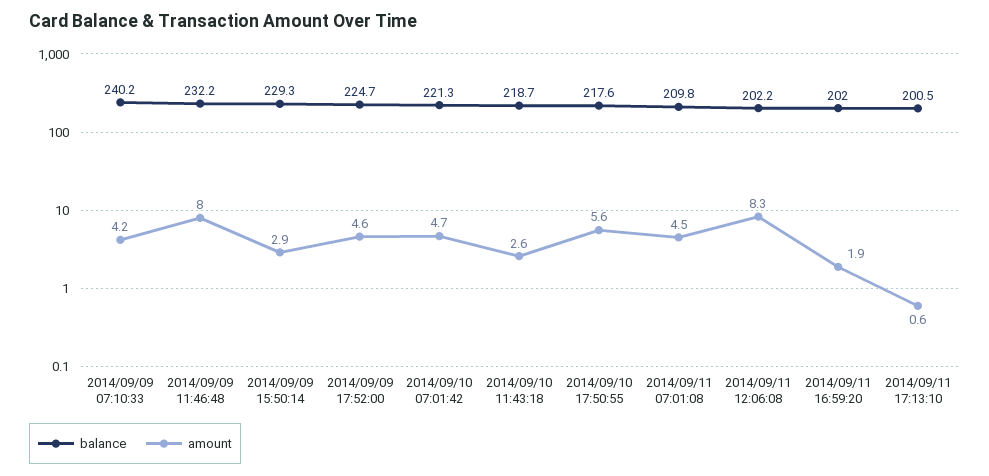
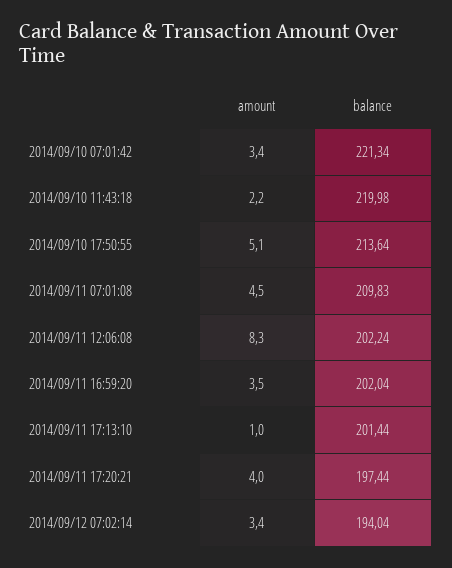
balance, 2014/09/09 07:10:33: 240.2 -> none
amount, 2014/09/09 07:10:33: 4.2 -> none
balance, 2014/09/09 11:46:48: 232.2 -> none
amount, 2014/09/09 11:46:48: 8 -> none
balance, 2014/09/09 15:50:14: 229.3 -> none
amount, 2014/09/09 15:50:14: 2.9 -> none
balance, 2014/09/09 17:52:00: 224.7 -> none
amount, 2014/09/09 17:52:00: 4.6 -> none
amount, 2014/09/10 07:01:42: 4.7 -> 3.4
balance, 2014/09/10 11:43:18: 218.7 -> 219.98
amount, 2014/09/10 11:43:18: 2.6 -> 2.2
balance, 2014/09/10 17:50:55: 217.6 -> 213.64
amount, 2014/09/10 17:50:55: 5.6 -> 5.1
amount, 2014/09/11 16:59:20: 1.9 -> 3.5
balance, 2014/09/11 17:13:10: 200.5 -> 201.44
amount, 2014/09/11 17:13:10: 0.6 -> 1
amount, 2014/09/11 17:20:21: none -> 4
balance, 2014/09/11 17:20:21: none -> 197.44
amount, 2014/09/12 07:02:14: none -> 3.4
balance, 2014/09/12 07:02:14: none -> 194.04

